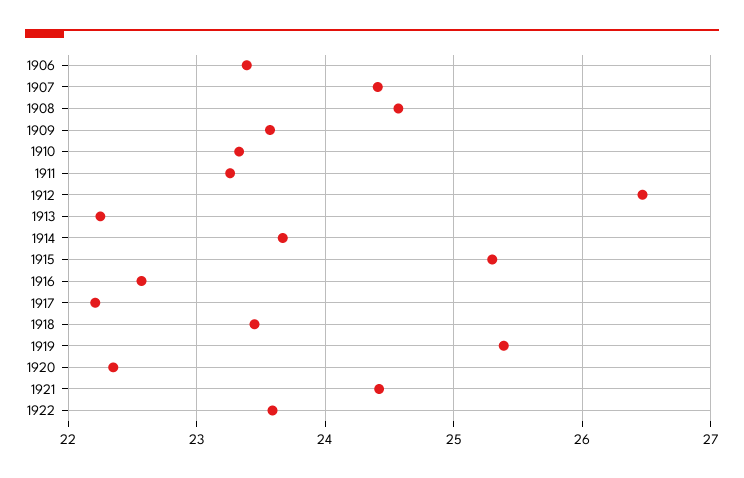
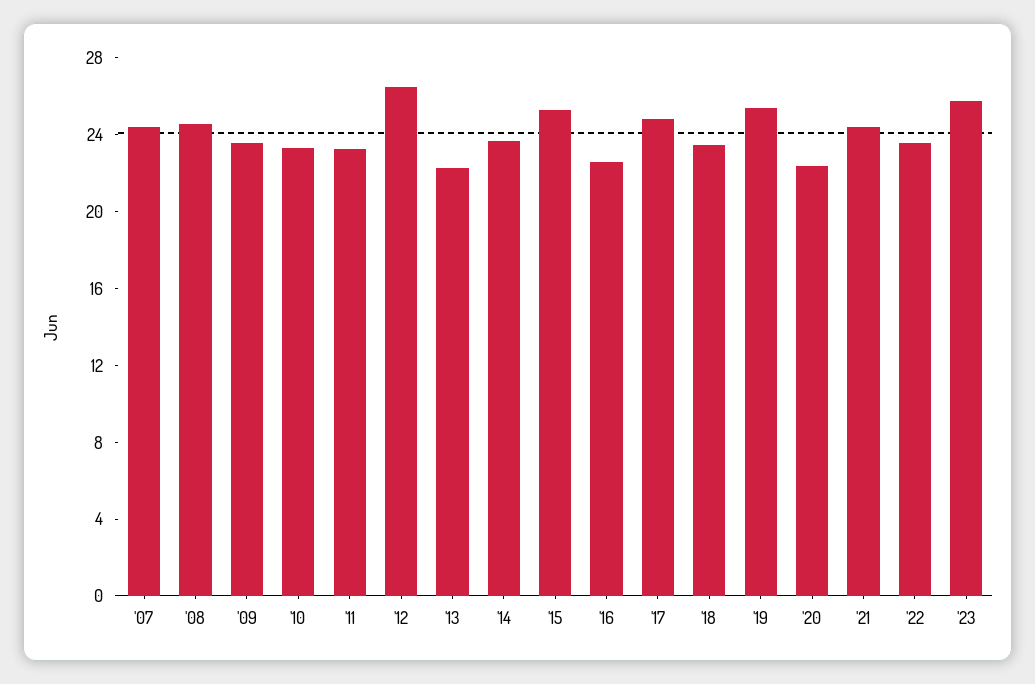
1906: 23.4 -> none
1917: 22.2 -> 25
'23: none -> 26

